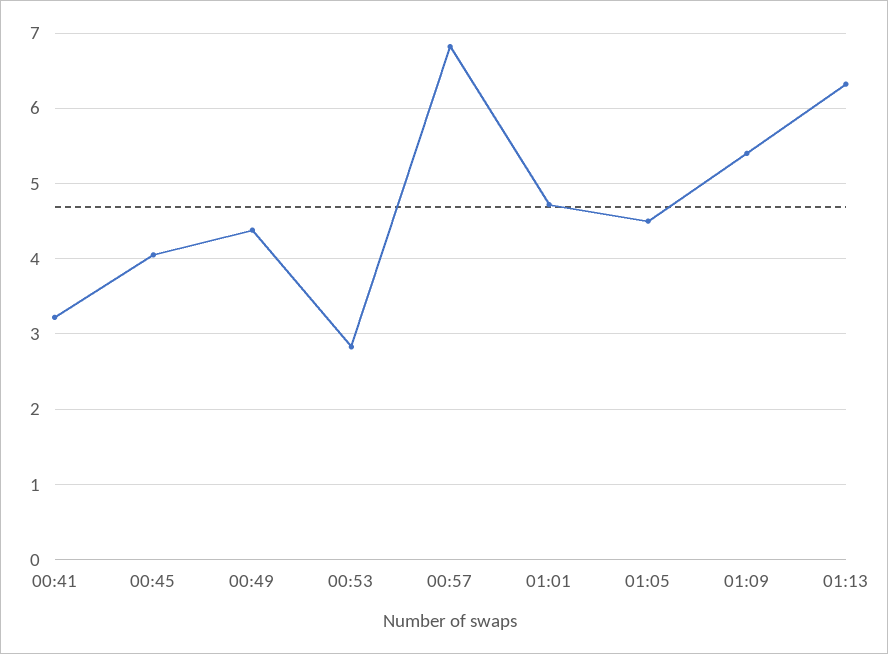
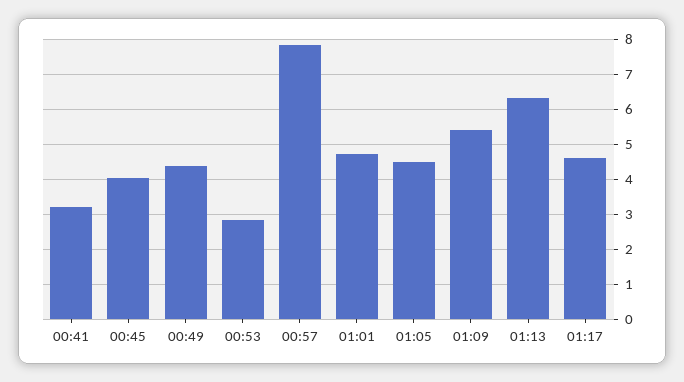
00:57: 6.8 -> 7.8
01:17: none -> 4.6

